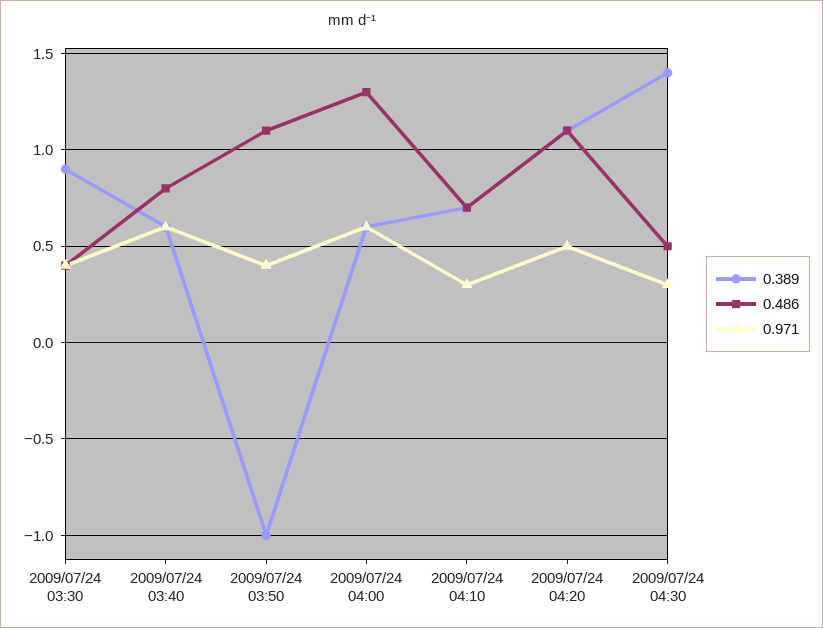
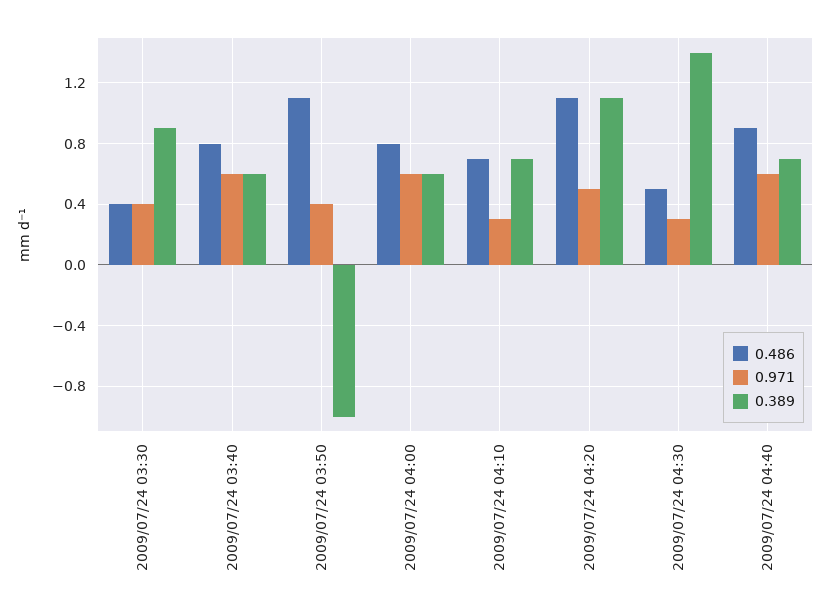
0.486, 2009/07/24 04:00: 1.3 -> 0.8
0.486, 2009/07/24 04:40: none -> 0.9
0.971, 2009/07/24 04:40: none -> 0.6
0.389, 2009/07/24 04:40: none -> 0.7

